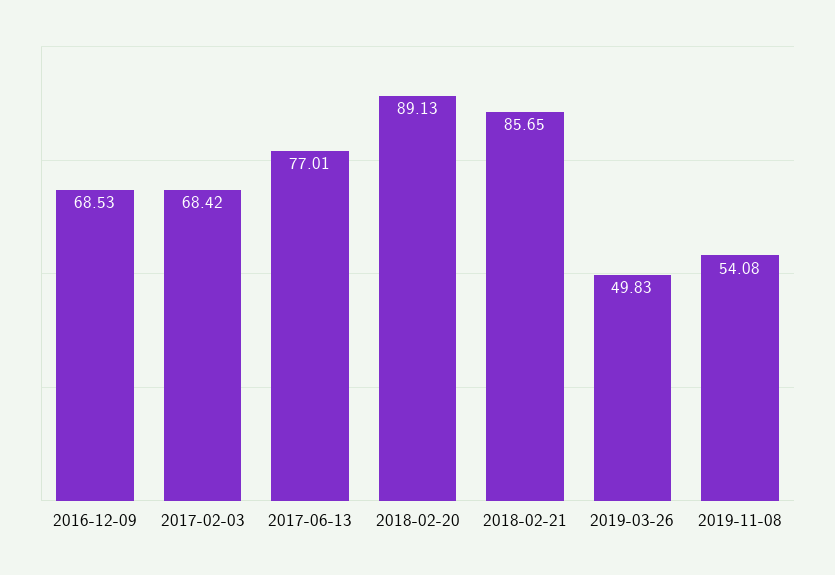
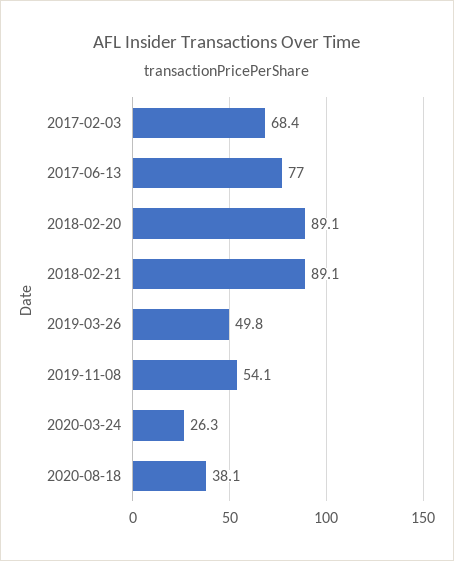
2016-12-09: 68.53 -> none
2018-02-21: 85.65 -> 89.1
2020-03-24: none -> 26.3
2020-08-18: none -> 38.1

